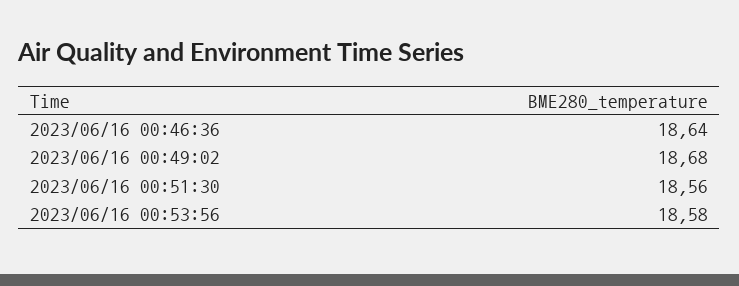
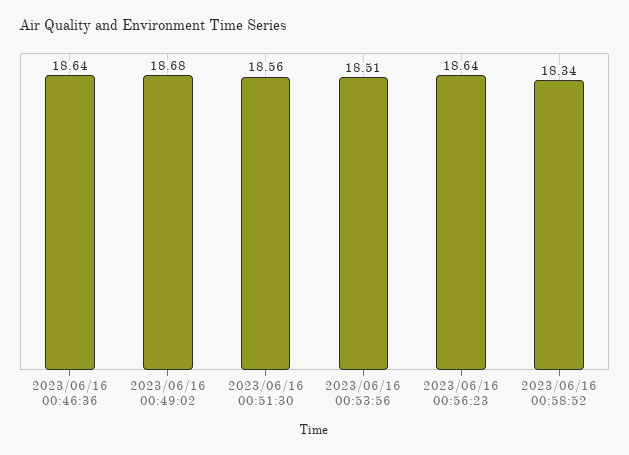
2023/06/16 00:53:56: 18.58 -> 18.51
2023/06/16 00:56:23: none -> 18.64
2023/06/16 00:58:52: none -> 18.34

